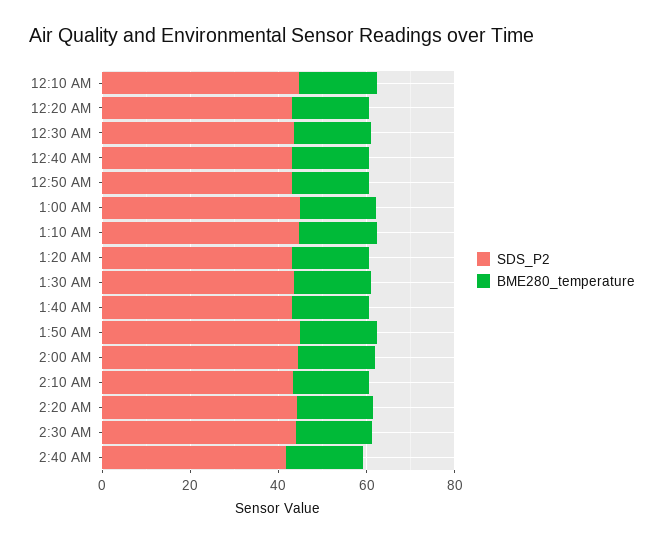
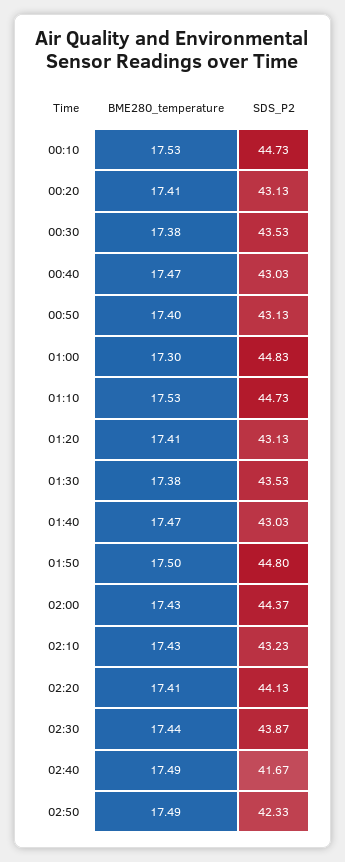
BME280_temperature, 02:50: none -> 17.49
SDS_P2, 02:50: none -> 42.33

